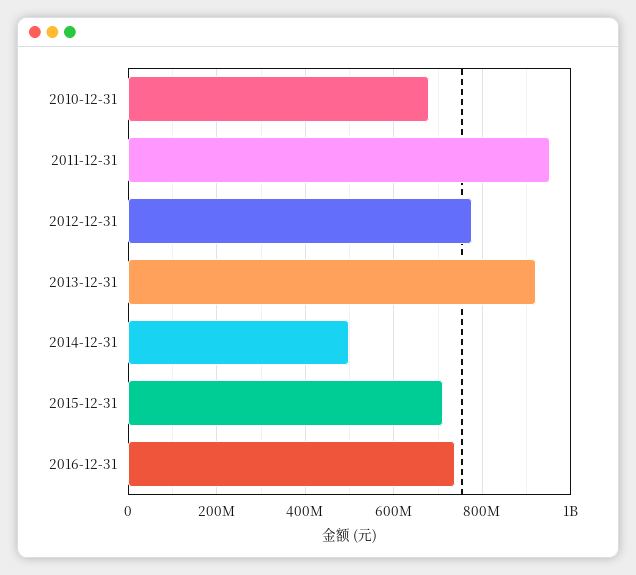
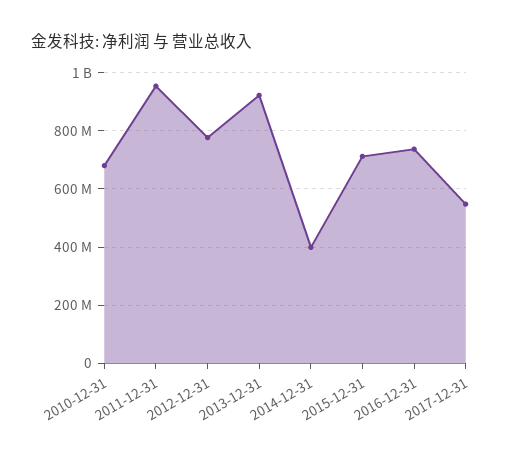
2014-12-31: 500000000 -> 400000000
2017-12-31: none -> 550000000

